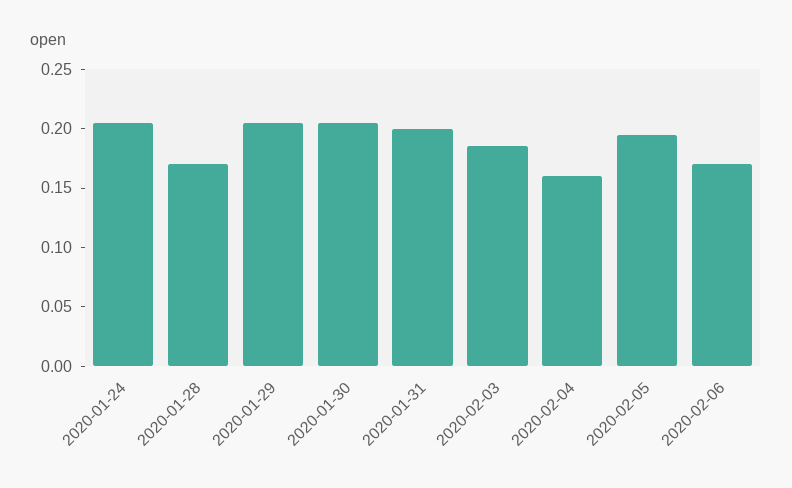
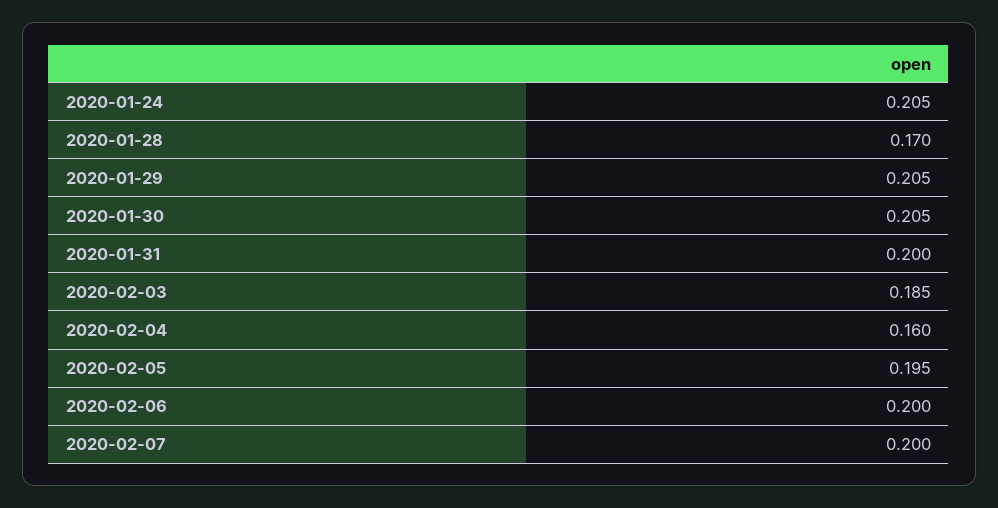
2020-02-06: 0.17 -> 0.2
2020-02-07: none -> 0.2

